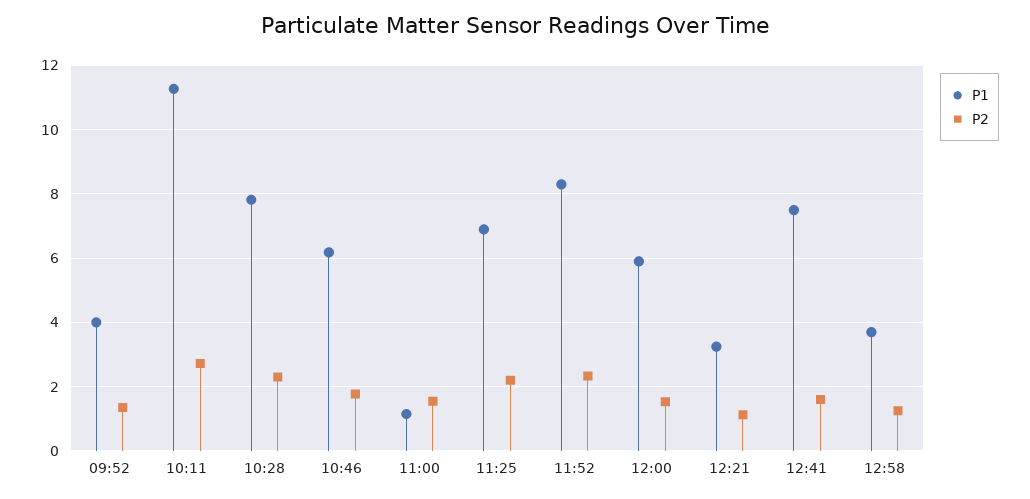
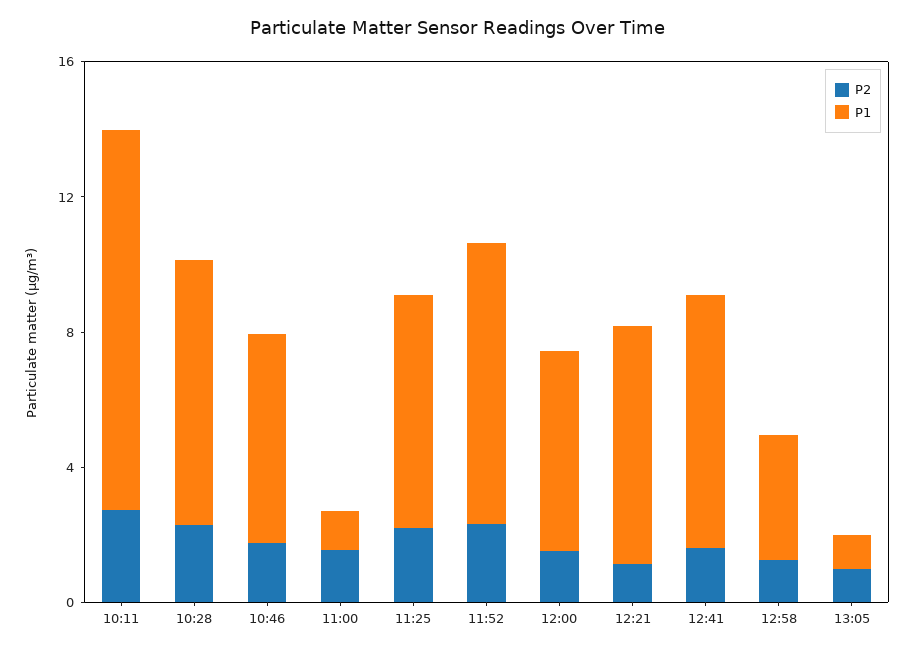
P1, 09:52: 4 -> none
P2, 09:52: 1.4 -> none
P1, 12:21: 3.2 -> 7
P2, 13:05: none -> 1
P1, 13:05: none -> 1

